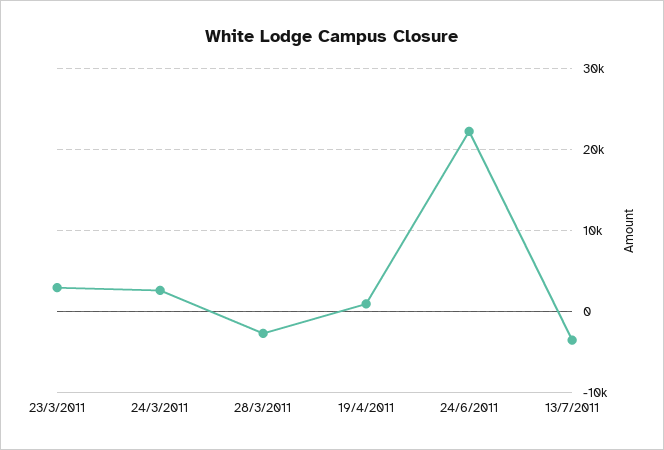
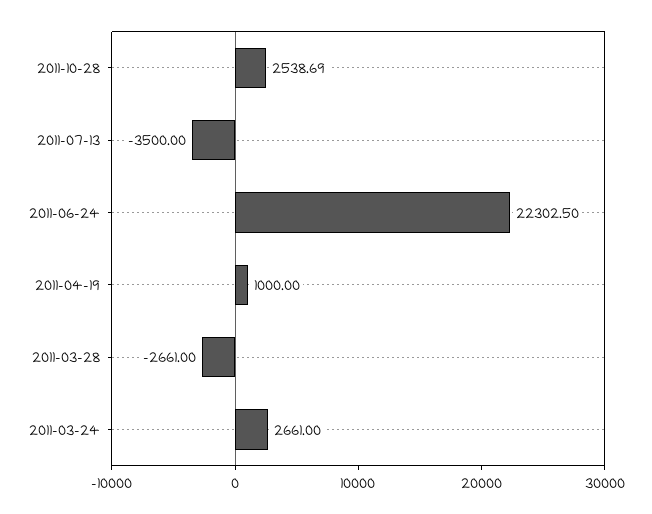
23/3/2011: 3000 -> none
2011-10-28: none -> 2538.69

